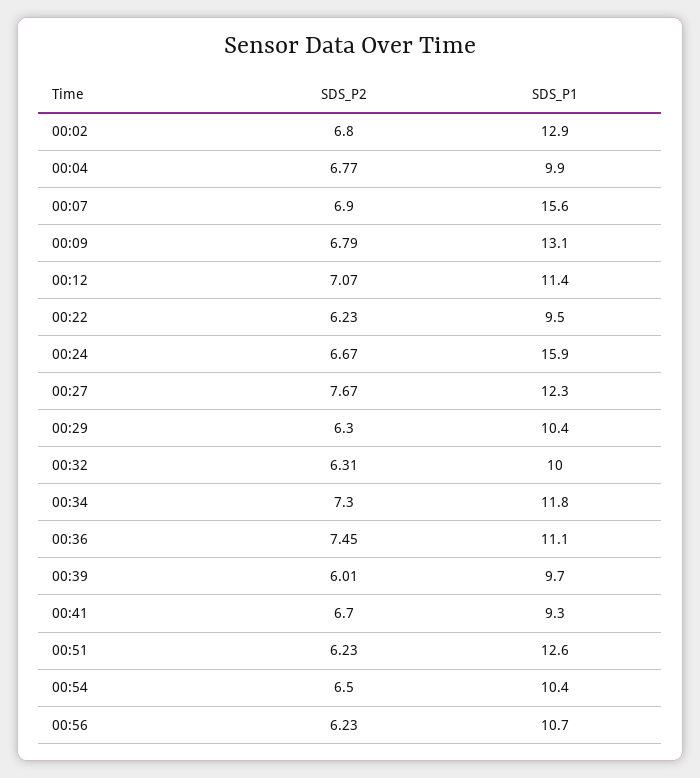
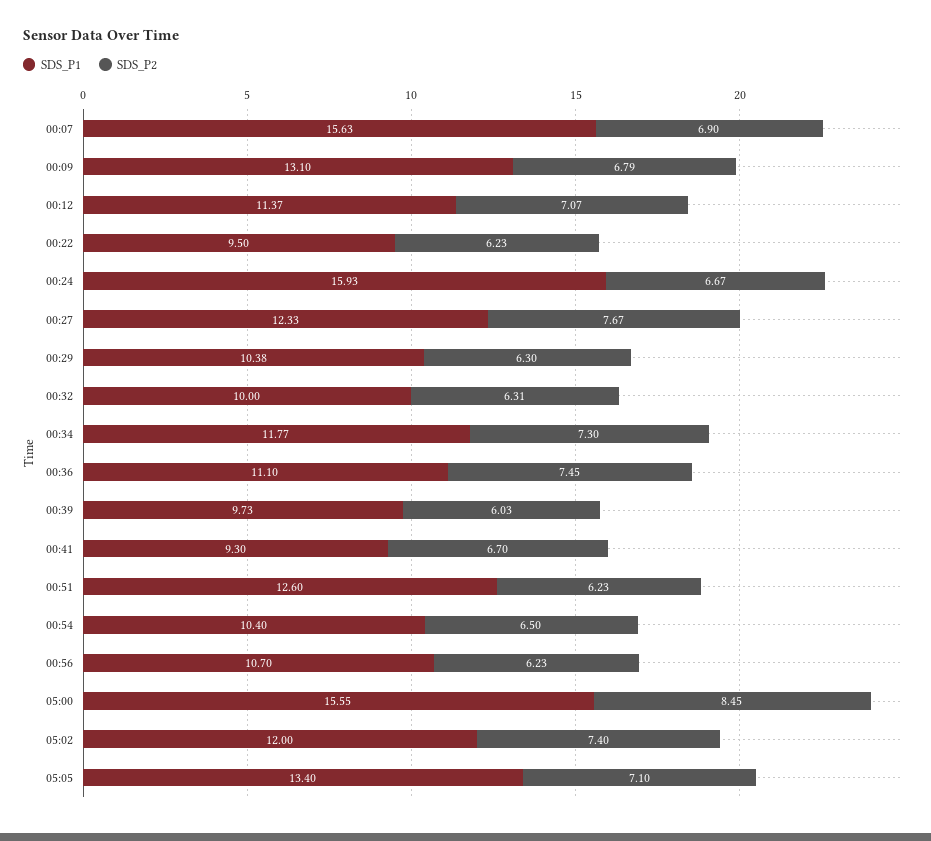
SDS_P2, 00:02: 6.8 -> none
SDS_P1, 00:02: 12.9 -> none
SDS_P2, 00:04: 6.77 -> none
SDS_P1, 00:04: 9.9 -> none
SDS_P2, 00:39: 6.01 -> 6.03
SDS_P1, 05:00: none -> 15.55
SDS_P2, 05:00: none -> 8.45
SDS_P1, 05:02: none -> 12
SDS_P2, 05:02: none -> 7.4
SDS_P1, 05:05: none -> 13.4
SDS_P2, 05:05: none -> 7.1

